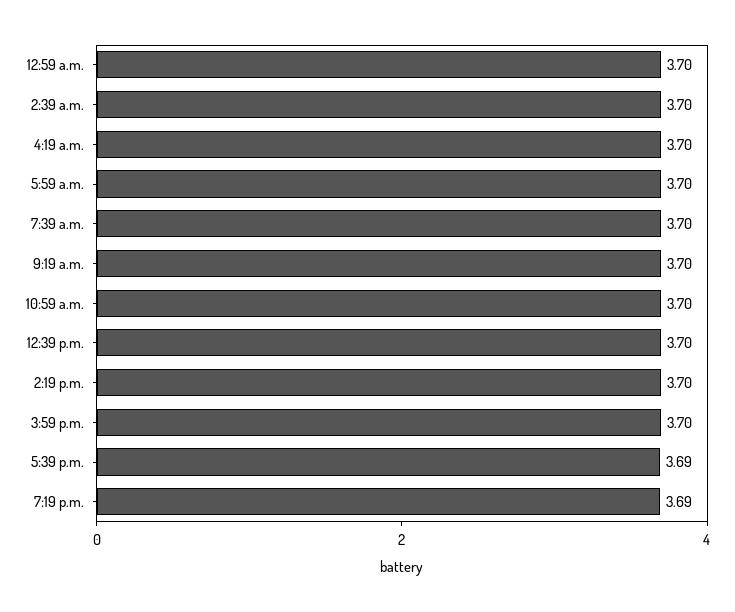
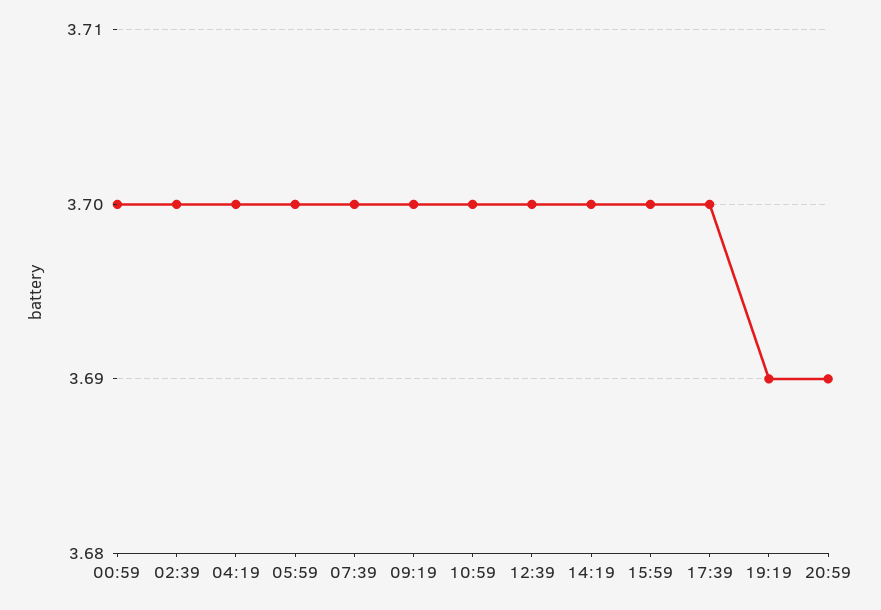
5:39 p.m.: 3.69 -> 3.7
20:59: none -> 3.69

